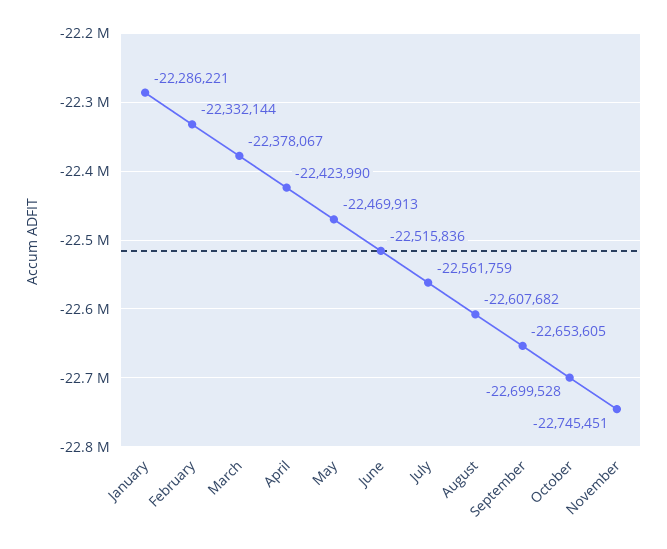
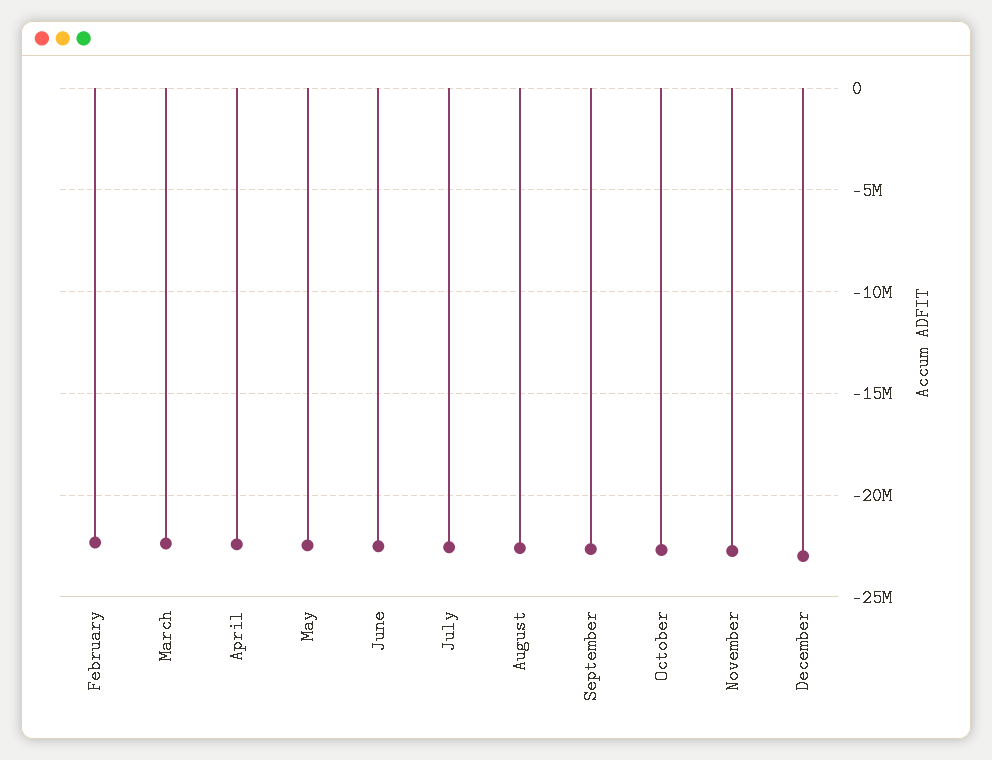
January: -22286221 -> none
December: none -> -23000000

